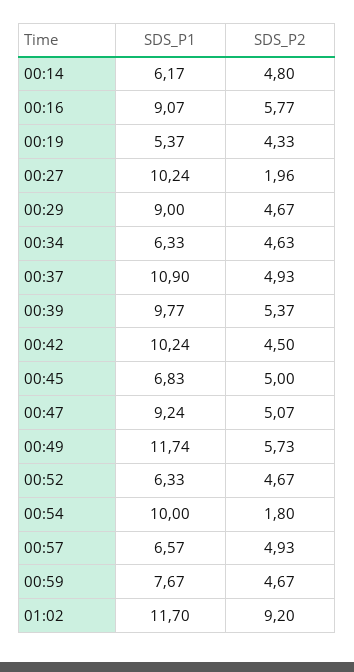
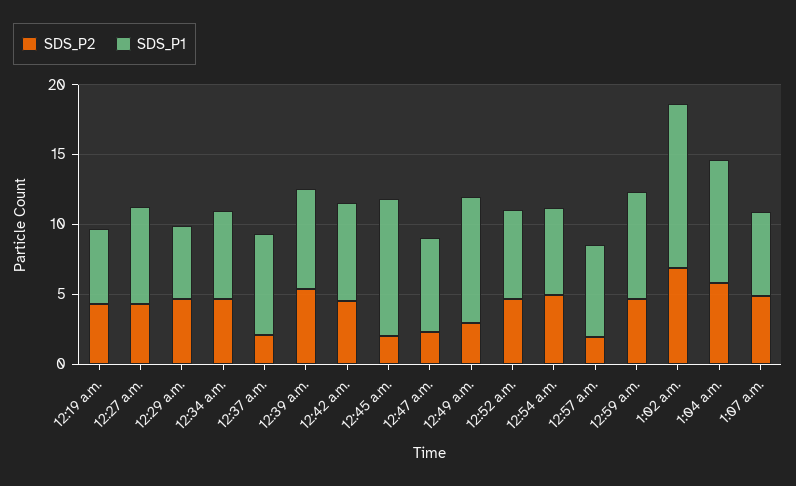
SDS_P1, 00:14: 6.17 -> none
SDS_P2, 00:14: 4.8 -> none
SDS_P1, 00:16: 9.07 -> none
SDS_P2, 00:16: 5.77 -> none
SDS_P1, 00:27: 10.24 -> 7
SDS_P2, 00:27: 1.96 -> 4
SDS_P1, 00:29: 9 -> 5
SDS_P1, 00:37: 10.9 -> 7
SDS_P2, 00:37: 4.93 -> 2
SDS_P1, 00:39: 9.77 -> 7
SDS_P1, 00:42: 10.24 -> 7
SDS_P1, 00:45: 6.83 -> 10
SDS_P2, 00:45: 5 -> 2
SDS_P1, 00:47: 9.24 -> 7
SDS_P2, 00:47: 5.07 -> 2
SDS_P1, 00:49: 11.74 -> 9
SDS_P2, 00:49: 5.73 -> 3
SDS_P1, 00:54: 10 -> 6
SDS_P2, 00:54: 1.8 -> 5
SDS_P2, 00:57: 4.93 -> 2
SDS_P2, 01:02: 9.2 -> 7
SDS_P2, 1:04 a.m.: none -> 6
SDS_P1, 1:04 a.m.: none -> 9
SDS_P2, 1:07 a.m.: none -> 5
SDS_P1, 1:07 a.m.: none -> 6

